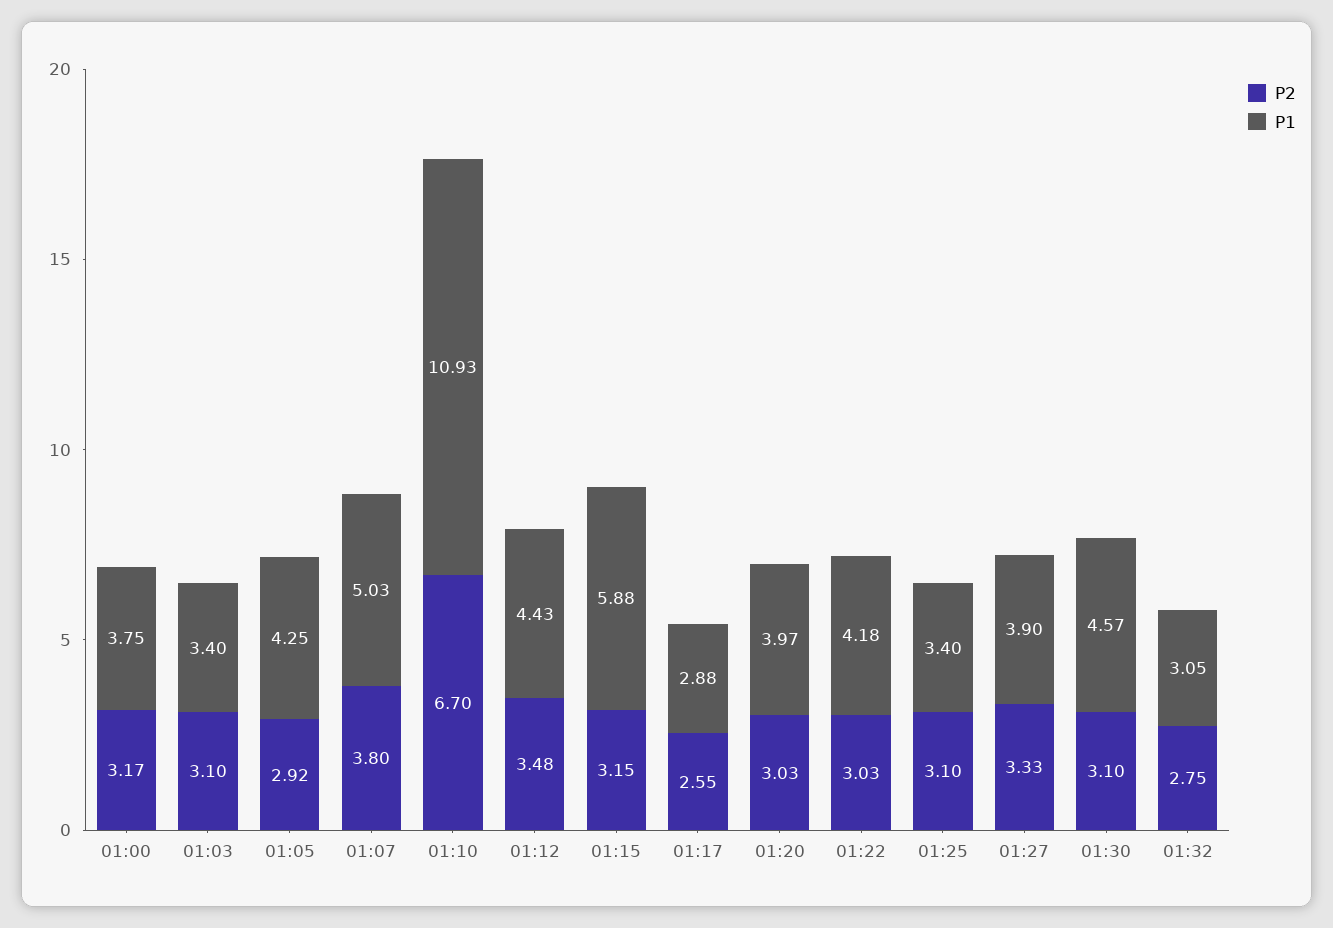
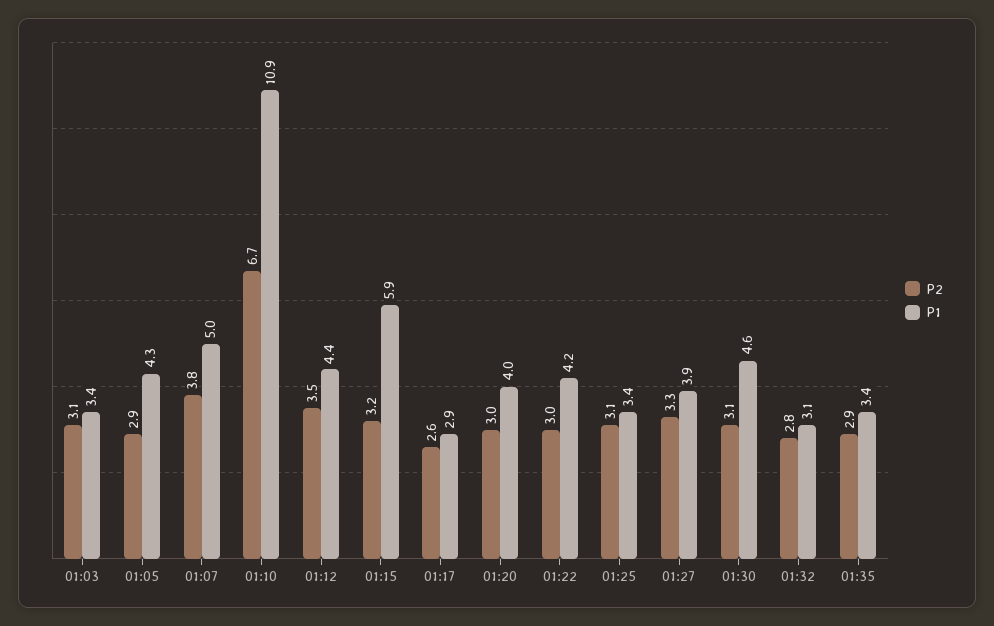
P2, 01:00: 3.17 -> none
P1, 01:00: 3.75 -> none
P2, 01:35: none -> 2.9
P1, 01:35: none -> 3.4

